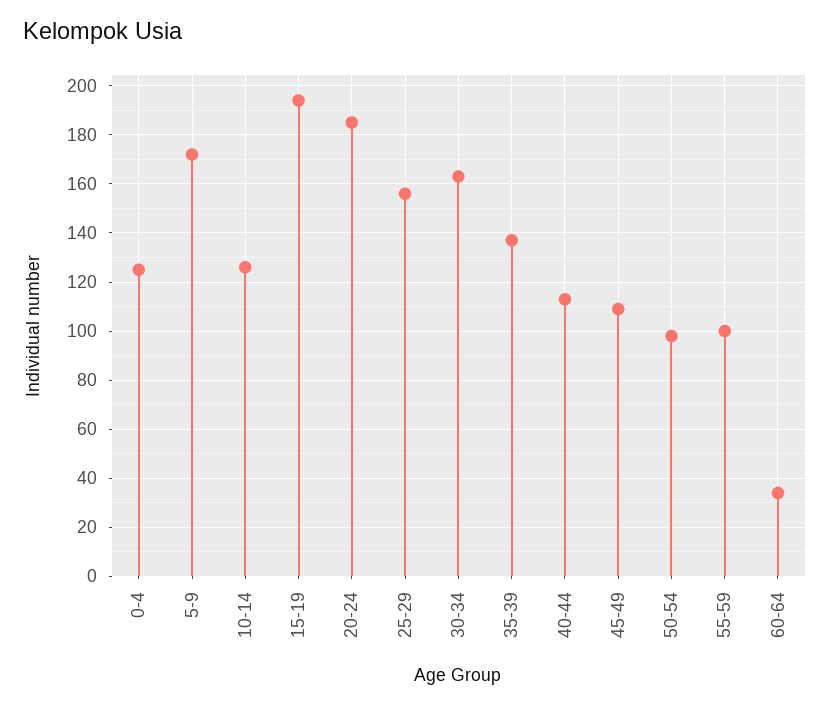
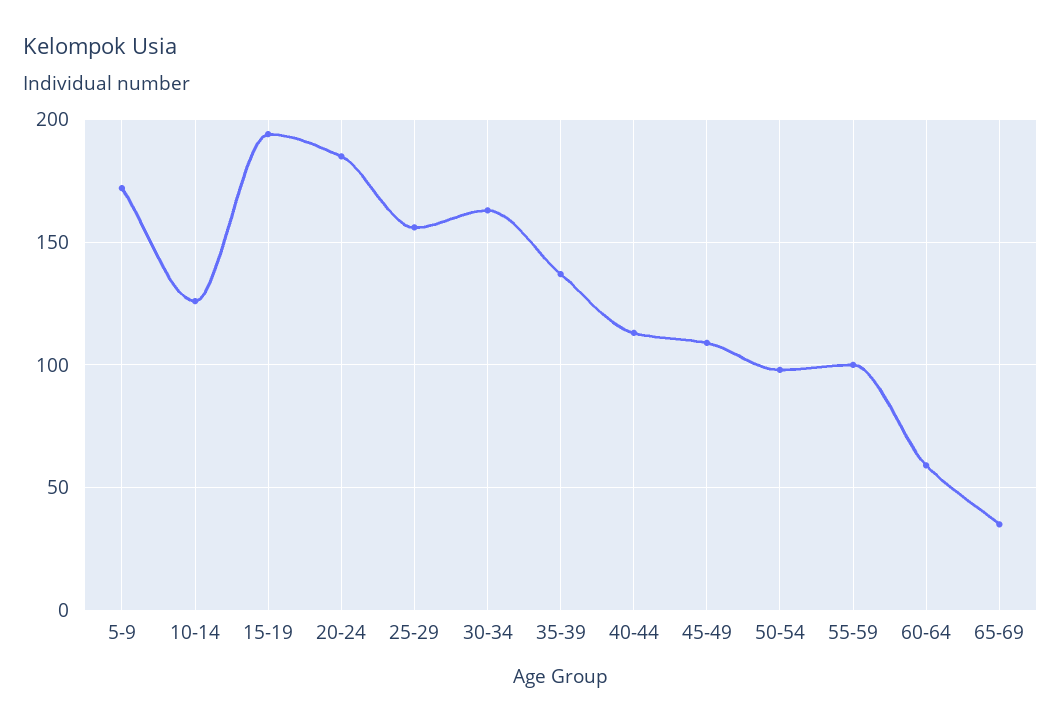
0-4: 125 -> none
60-64: 35 -> 60
65-69: none -> 35

